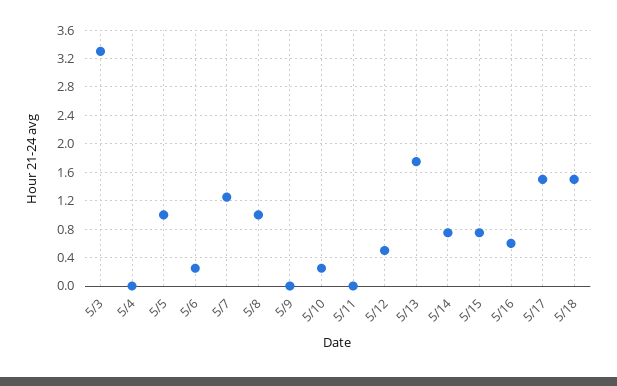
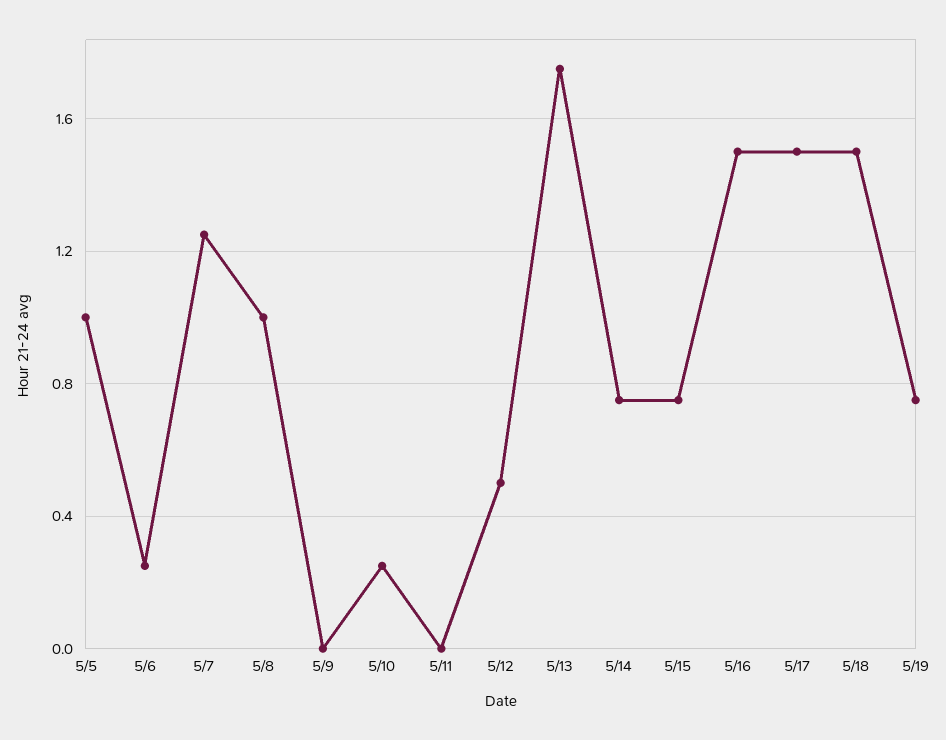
5/3: 3.3 -> none
5/4: 0 -> none
5/16: 0.6 -> 1.5
5/19: none -> 0.75

